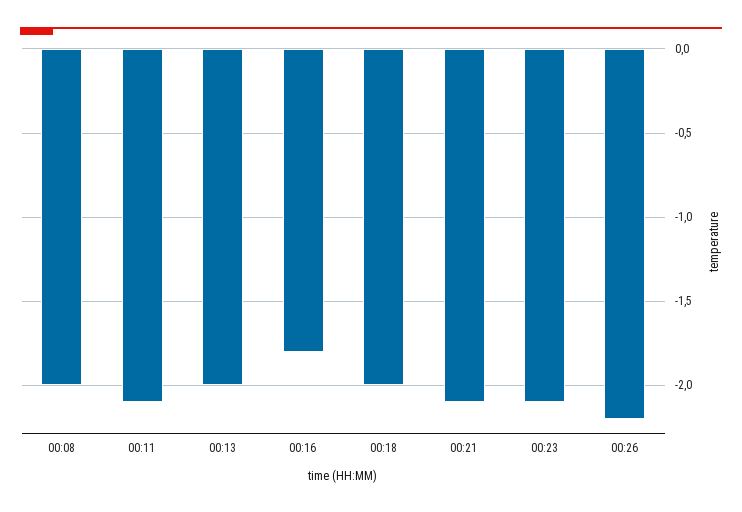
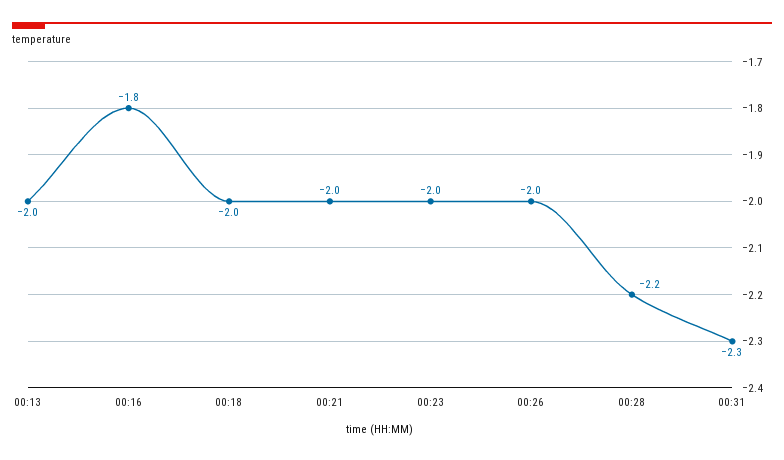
00:08: -2 -> none
00:11: -2.1 -> none
00:21: -2.1 -> -2
00:23: -2.1 -> -2
00:26: -2.2 -> -2
00:28: none -> -2.2
00:31: none -> -2.3

